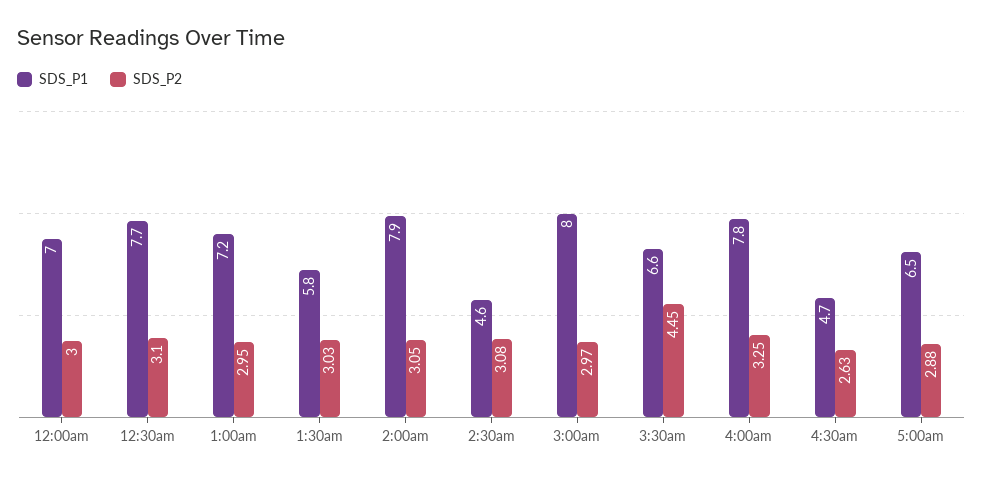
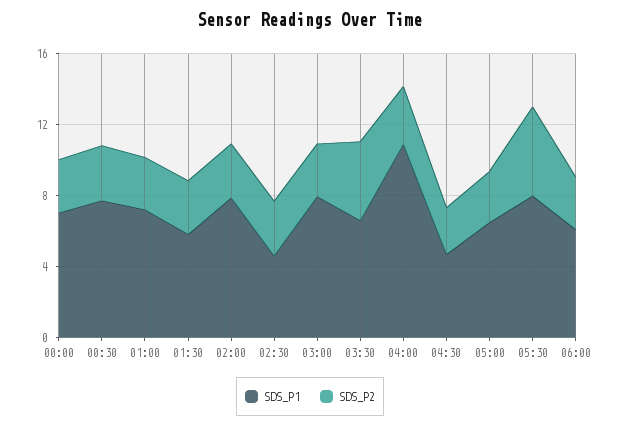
SDS_P1, 4:00am: 7.8 -> 11
SDS_P1, 05:30: none -> 8
SDS_P2, 05:30: none -> 5
SDS_P1, 06:00: none -> 6
SDS_P2, 06:00: none -> 3

